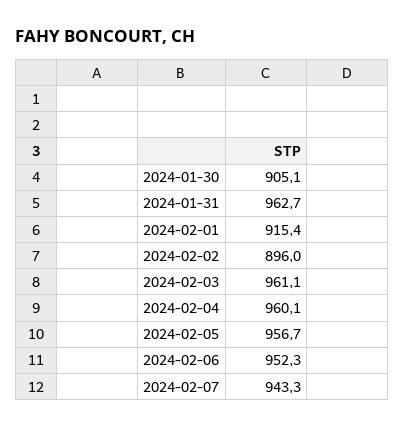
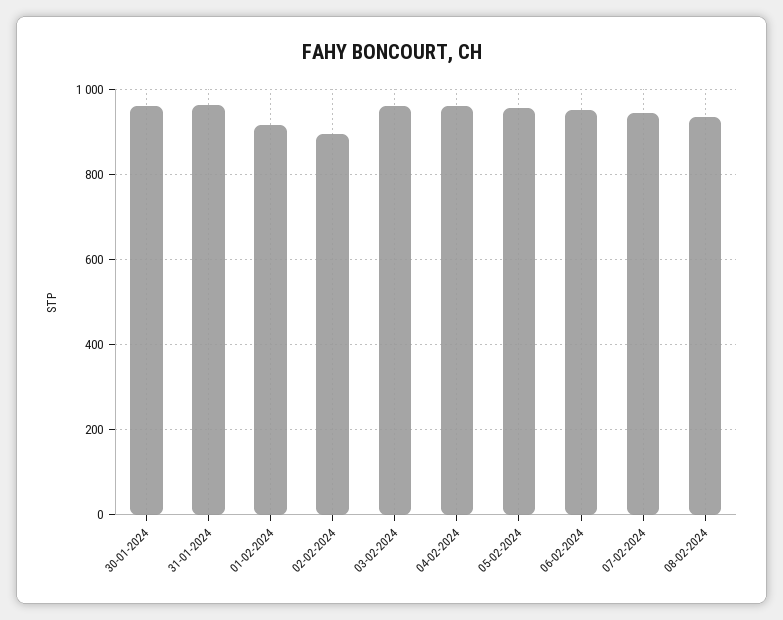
2024-01-30: 905.1 -> 960
08-02-2024: none -> 940

